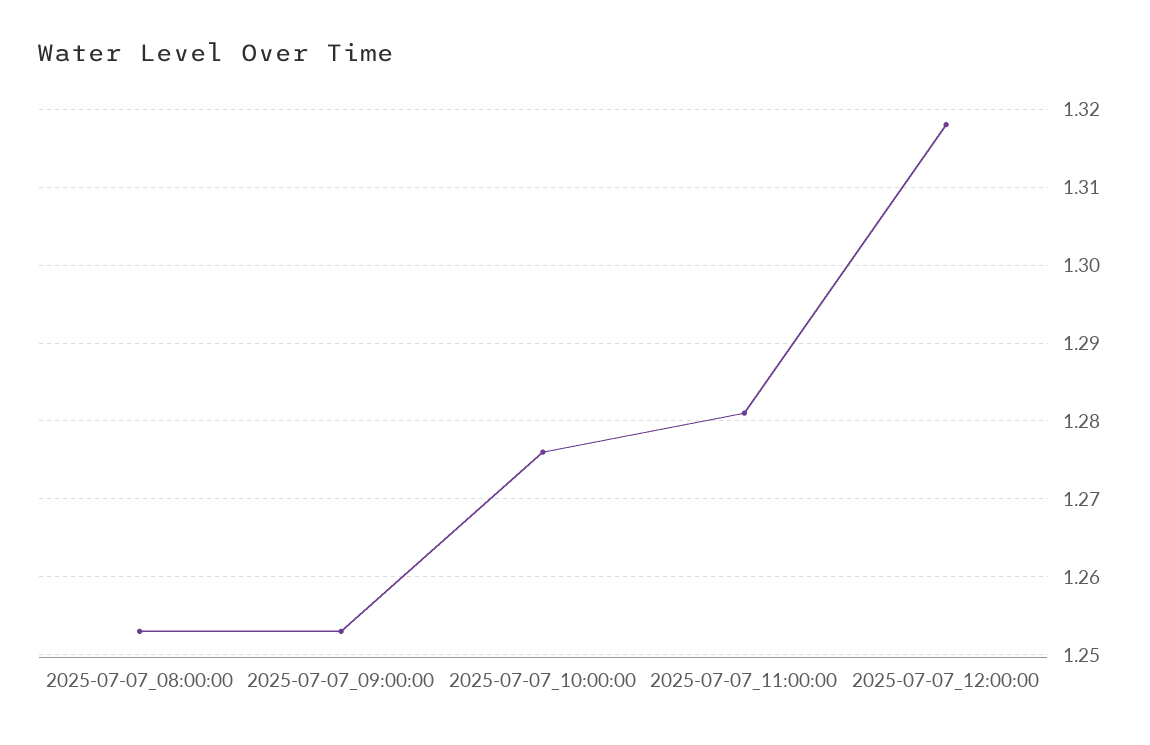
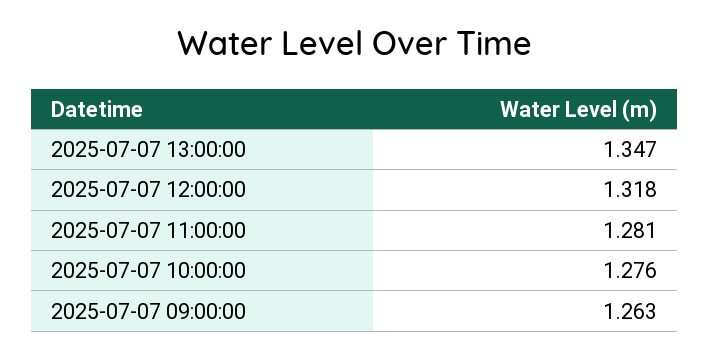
2025-07-07_08:00:00: 1.253 -> none
2025-07-07_09:00:00: 1.253 -> 1.263
2025-07-07 13:00:00: none -> 1.347

